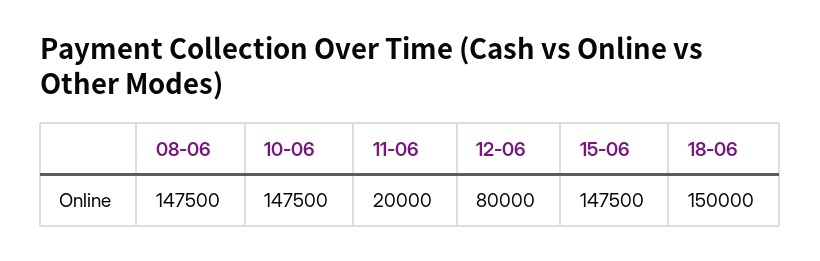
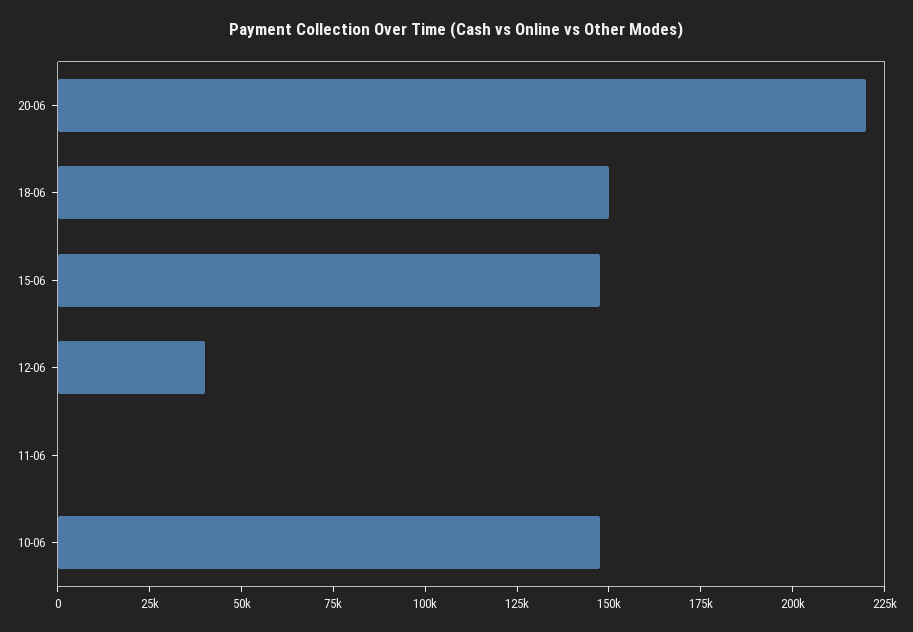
08-06: 147500 -> none
11-06: 20000 -> 0
12-06: 80000 -> 40000
20-06: none -> 220000

